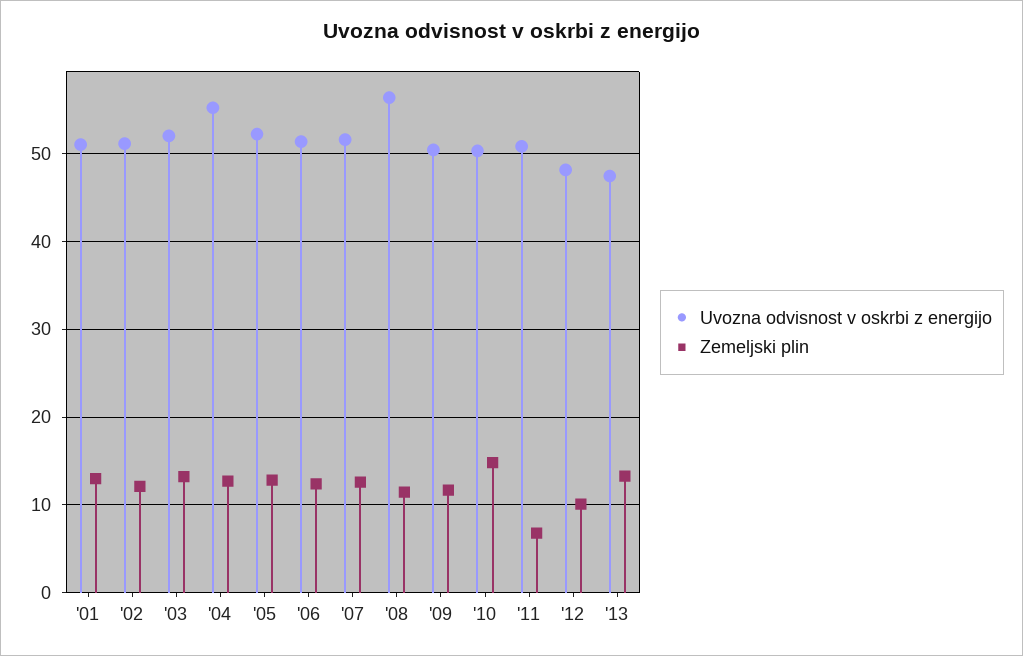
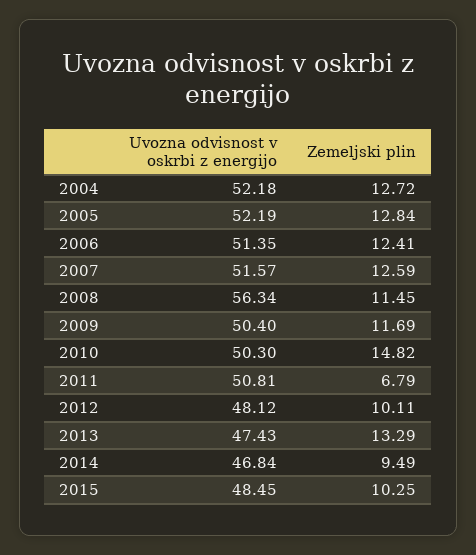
Uvozna odvisnost v oskrbi z energijo, '01: 51 -> none
Zemeljski plin, '01: 13 -> none
Uvozna odvisnost v oskrbi z energijo, '02: 51 -> none
Zemeljski plin, '02: 12 -> none
Uvozna odvisnost v oskrbi z energijo, '03: 52 -> none
Zemeljski plin, '03: 13 -> none
Uvozna odvisnost v oskrbi z energijo, '04: 55 -> 52.18
Uvozna odvisnost v oskrbi z energijo, 2014: none -> 46.84
Zemeljski plin, 2014: none -> 9.49
Uvozna odvisnost v oskrbi z energijo, 2015: none -> 48.45
Zemeljski plin, 2015: none -> 10.25

